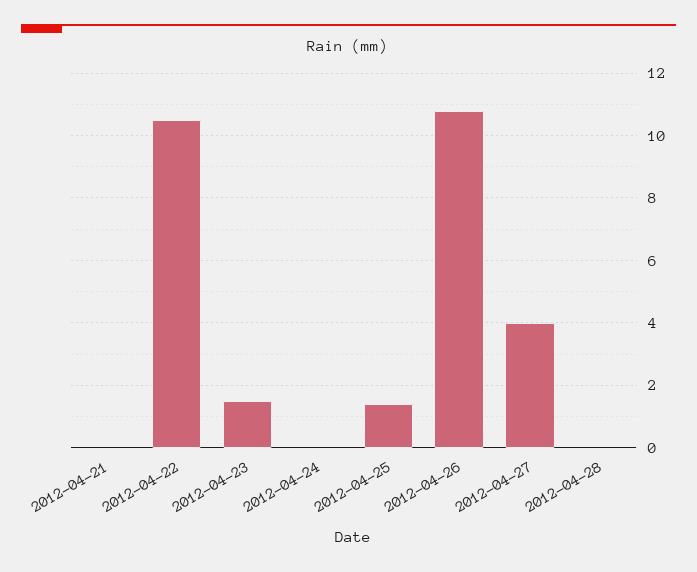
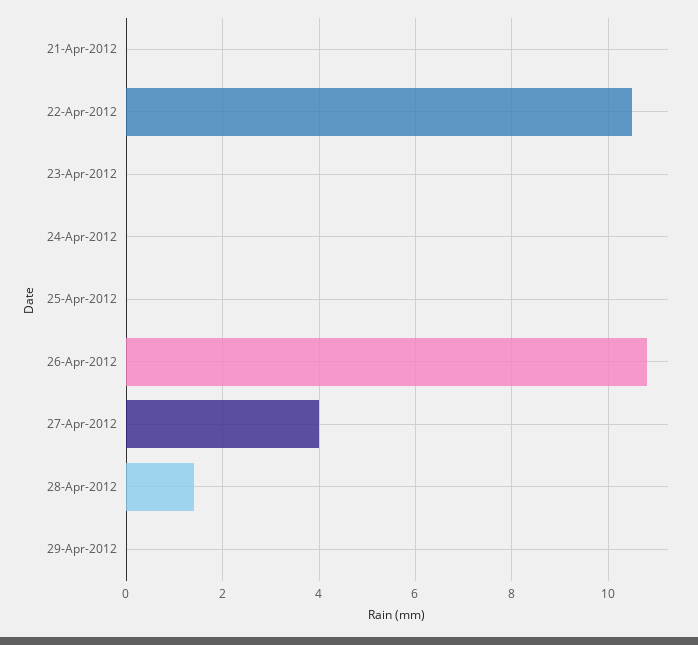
2012-04-23: 1.5 -> 0
2012-04-25: 1.5 -> 0
2012-04-28: 0 -> 1.5
29-Apr-2012: none -> 0

